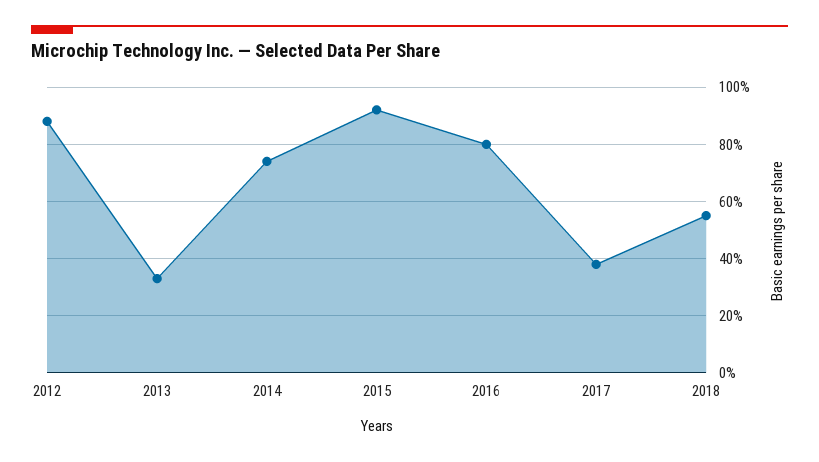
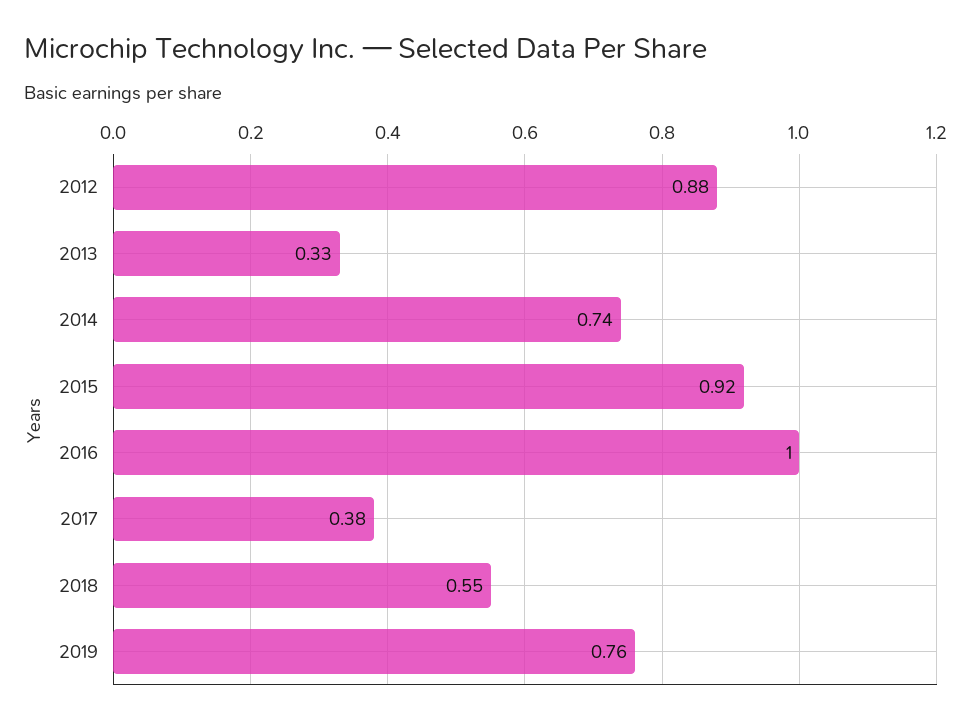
2016: 0.8 -> 1
2019: none -> 0.76

